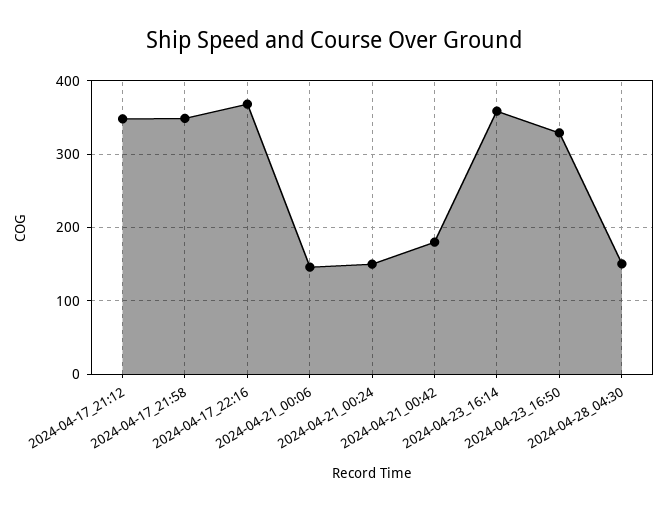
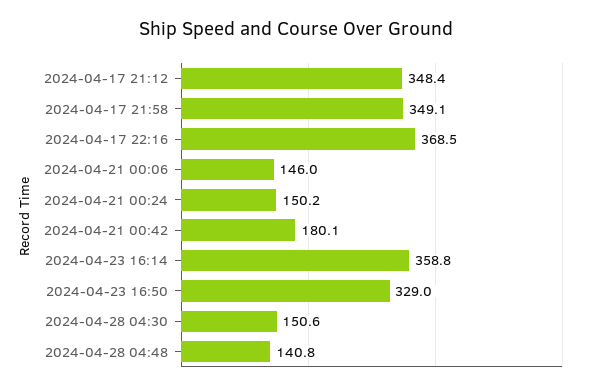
2024-04-28 04:48: none -> 140.8

